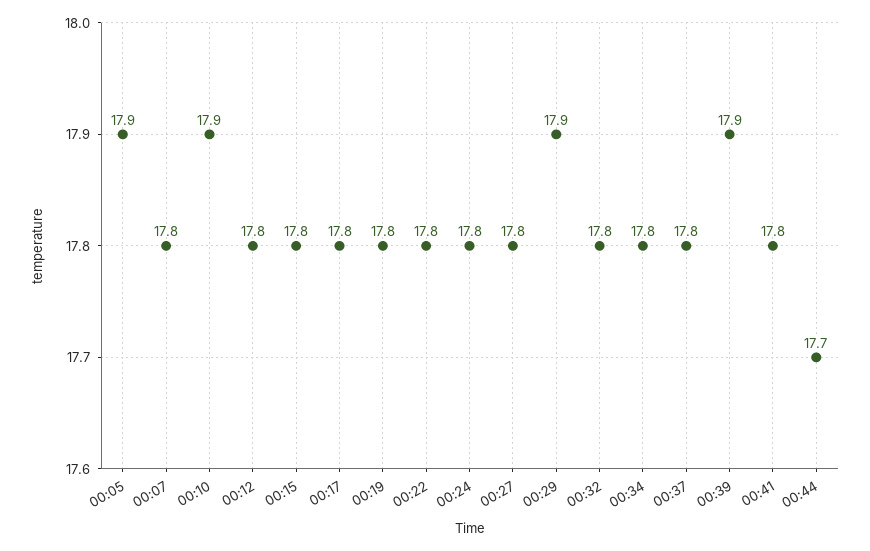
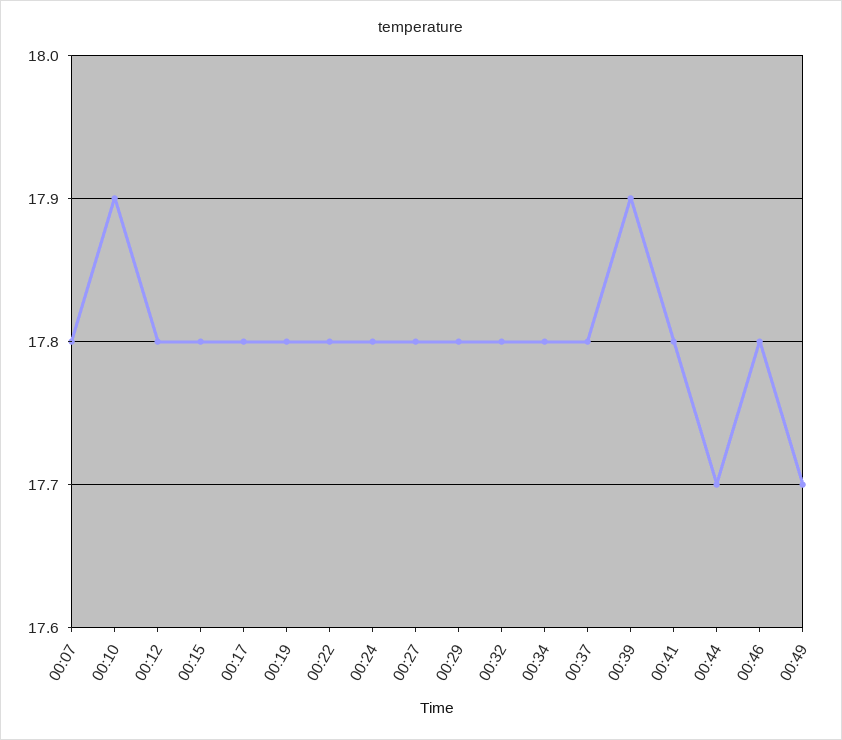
00:05: 17.9 -> none
00:29: 17.9 -> 17.8
00:46: none -> 17.8
00:49: none -> 17.7

